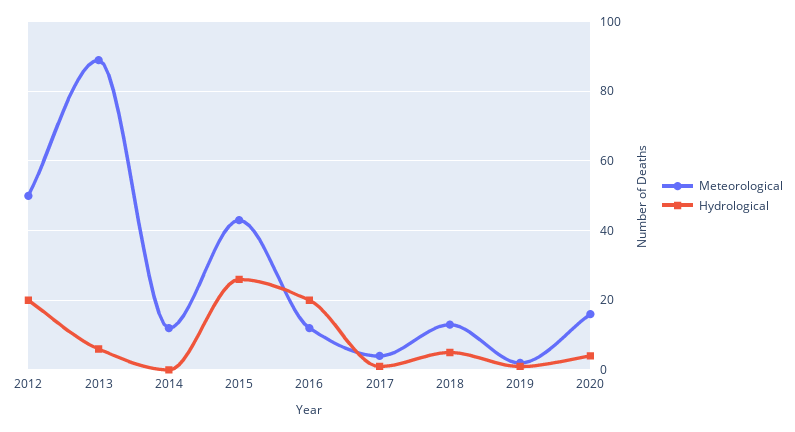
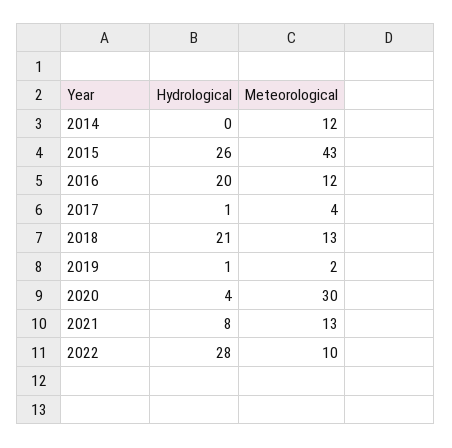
Meteorological, 2012: 50 -> none
Hydrological, 2012: 20 -> none
Meteorological, 2013: 90 -> none
Hydrological, 2013: 5 -> none
Hydrological, 2018: 5 -> 21
Meteorological, 2020: 15 -> 30
Hydrological, 2021: none -> 8
Meteorological, 2021: none -> 13
Hydrological, 2022: none -> 28
Meteorological, 2022: none -> 10

